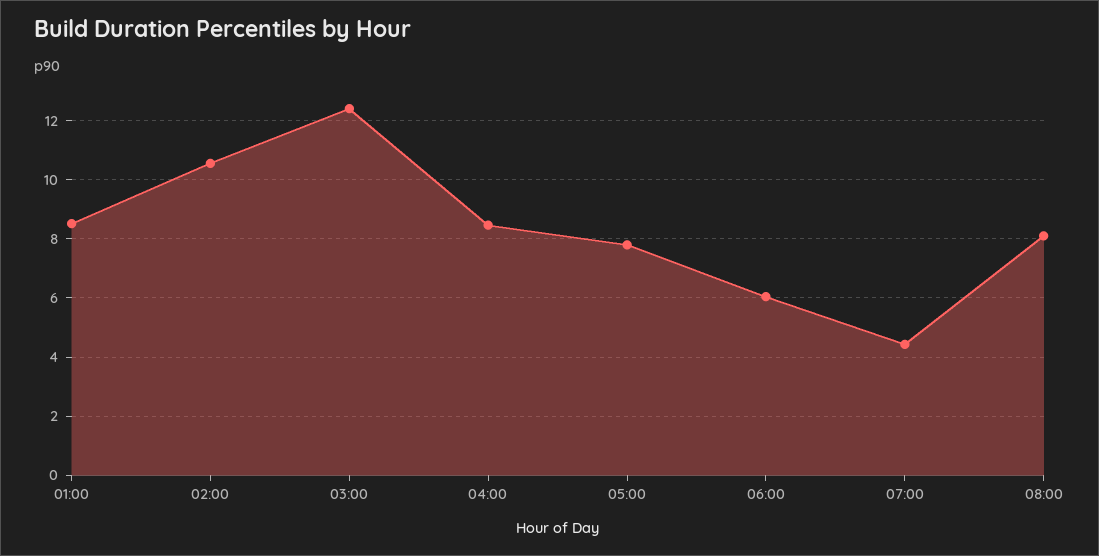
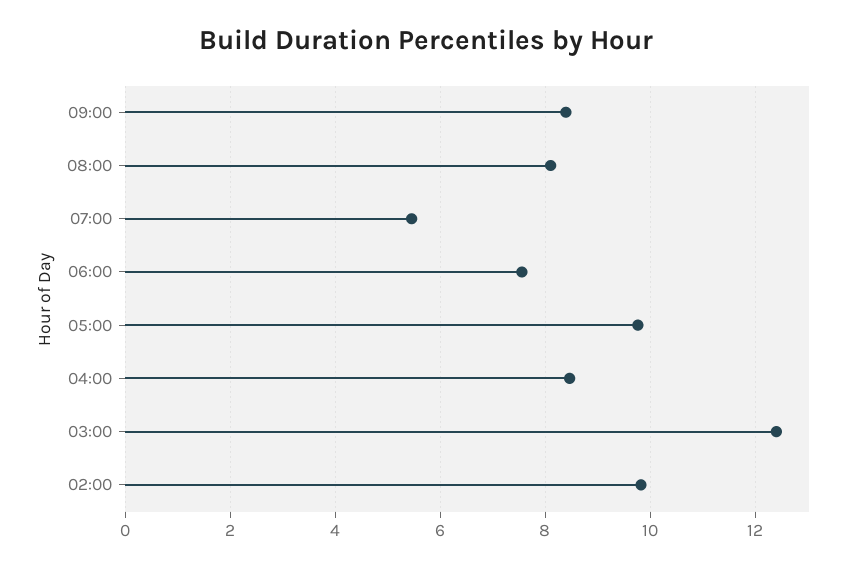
01:00: 8.5 -> none
02:00: 10.5 -> 9.8
05:00: 7.75 -> 9.8
06:00: 6 -> 7.6
07:00: 4.5 -> 5.4
09:00: none -> 8.4

